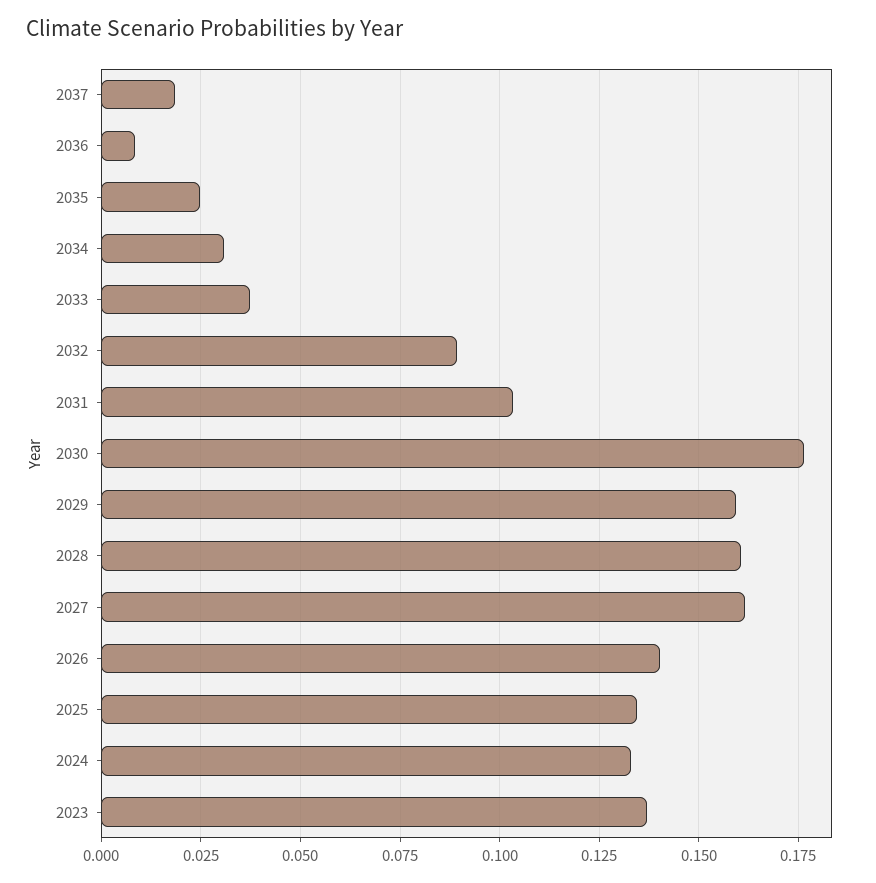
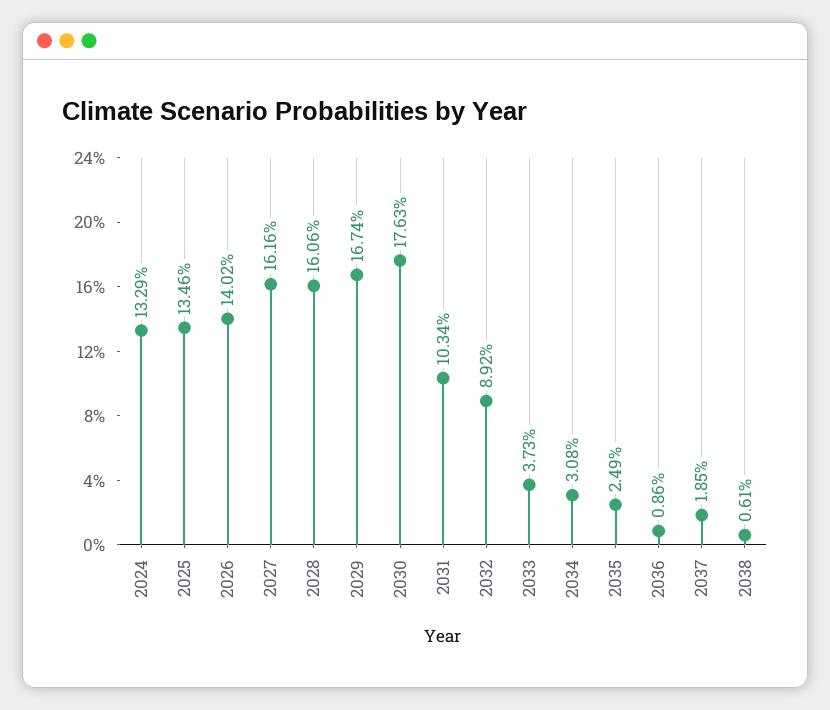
2029: 0.16 -> 0.1674
2023: 0.1375 -> none
2038: none -> 0.0061

